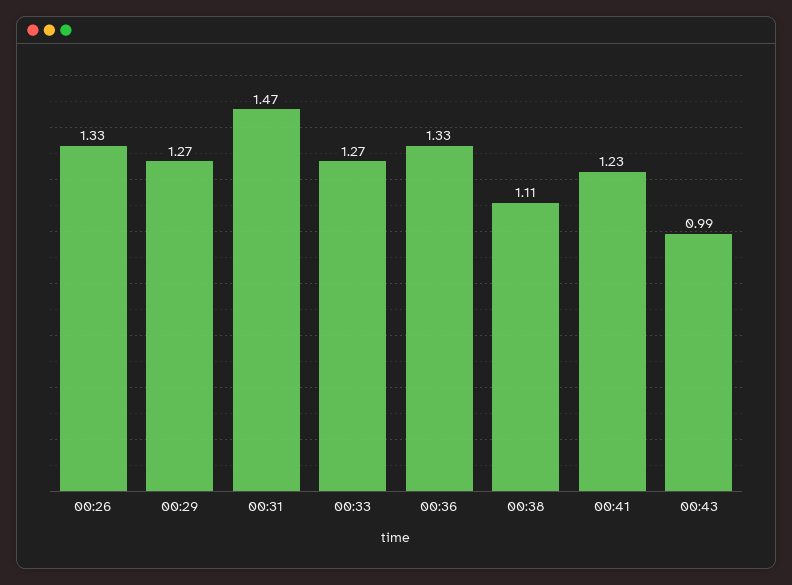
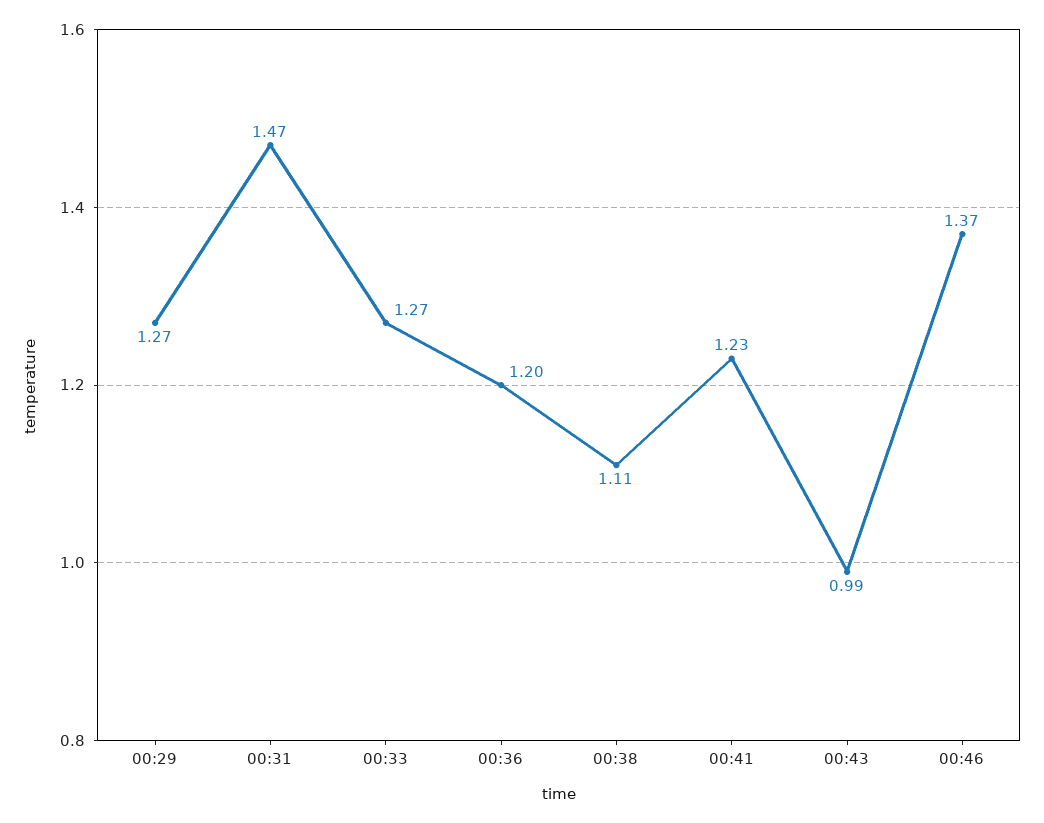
00:26: 1.33 -> none
00:36: 1.33 -> 1.2
00:46: none -> 1.37

